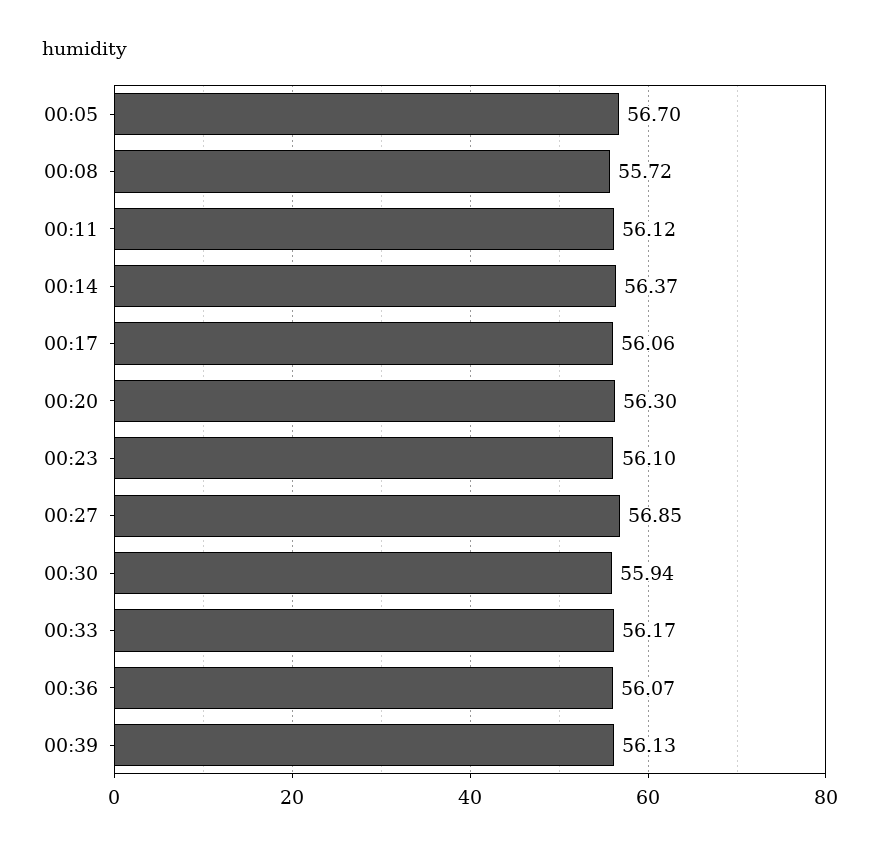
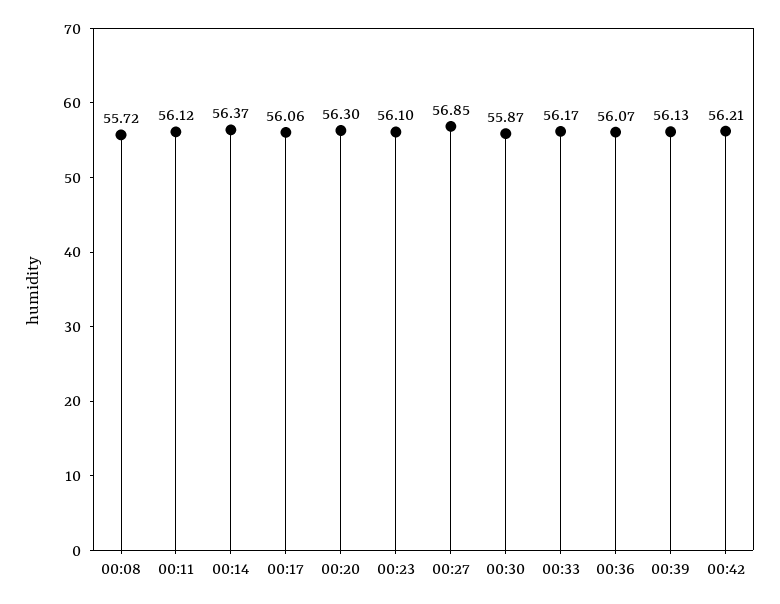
00:05: 56.7 -> none
00:30: 55.94 -> 55.87
00:42: none -> 56.21

